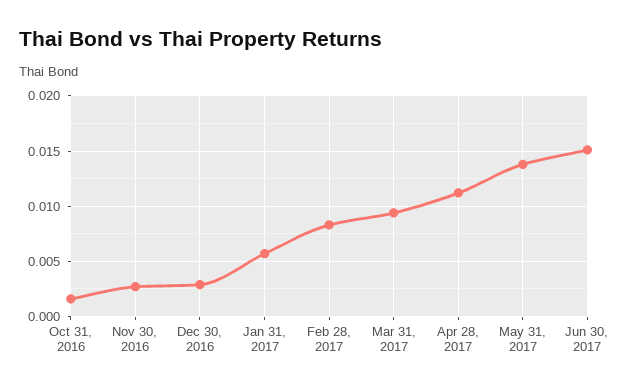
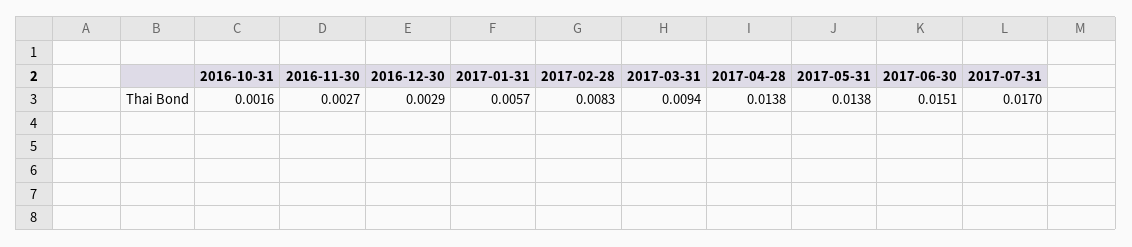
Apr 28, 2017: 0.011 -> 0.0138
2017-07-31: none -> 0.017

